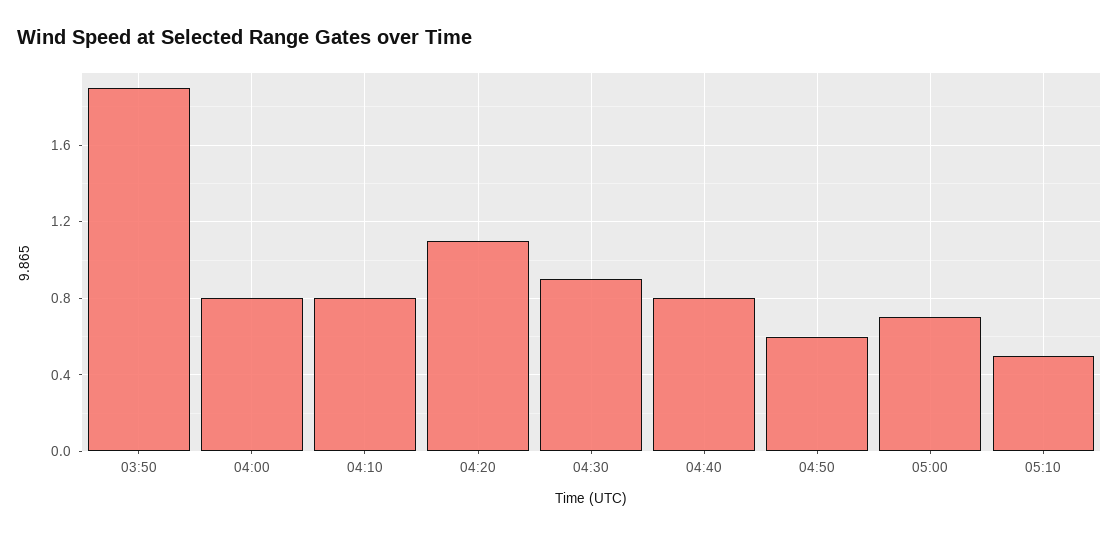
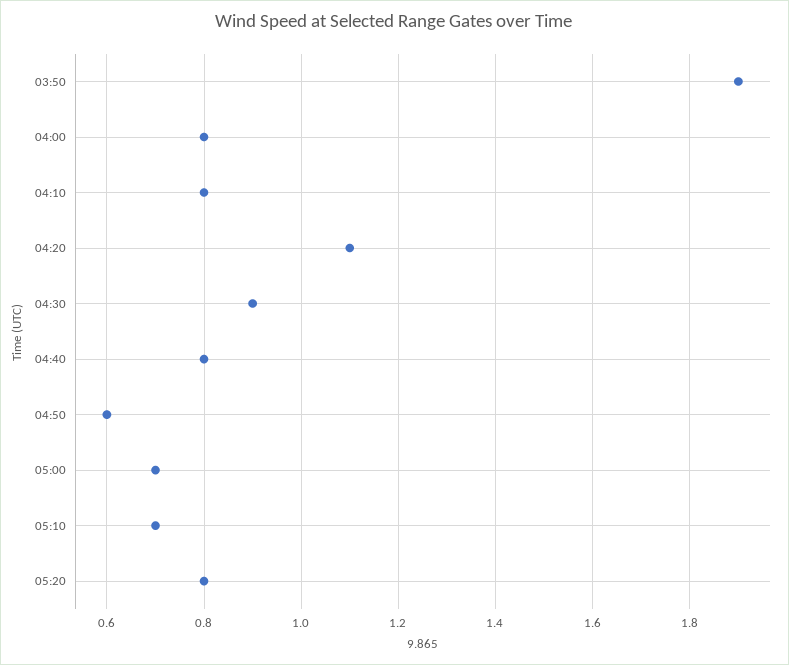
05:10: 0.5 -> 0.7
05:20: none -> 0.8

